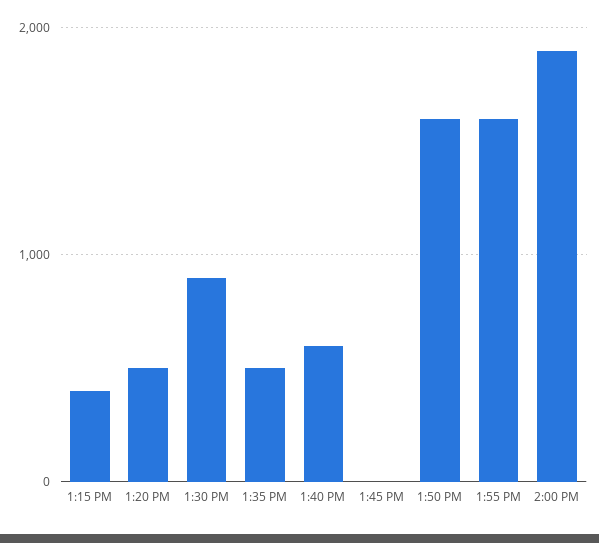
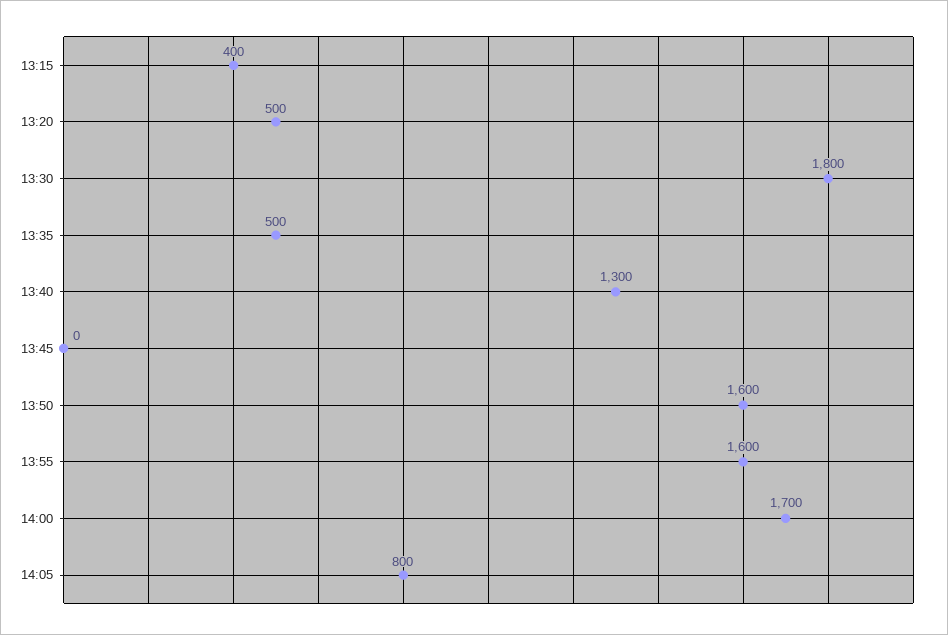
1:30 PM: 900 -> 1800
1:40 PM: 600 -> 1300
2:00 PM: 1900 -> 1700
14:05: none -> 800

